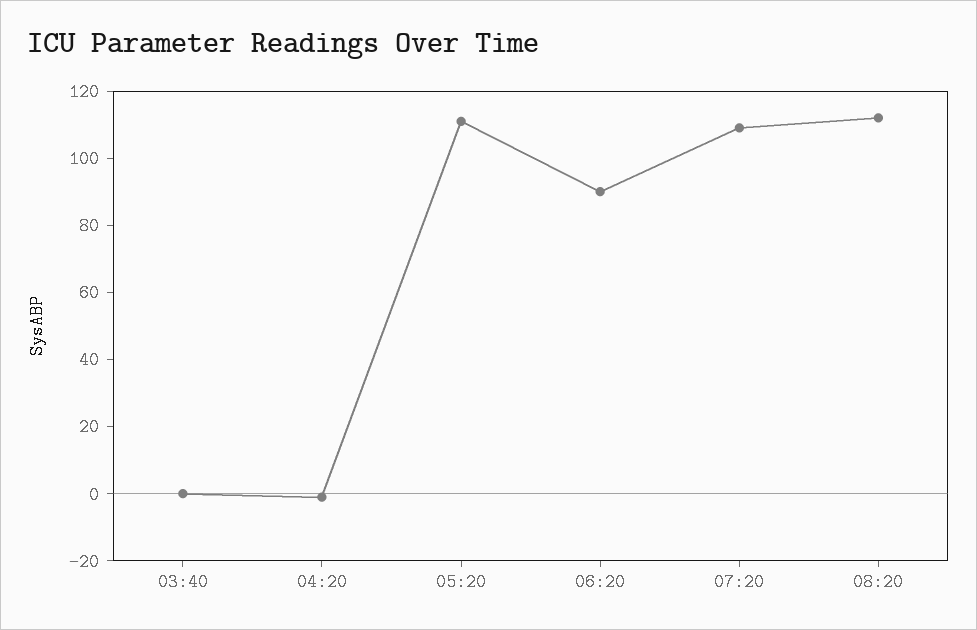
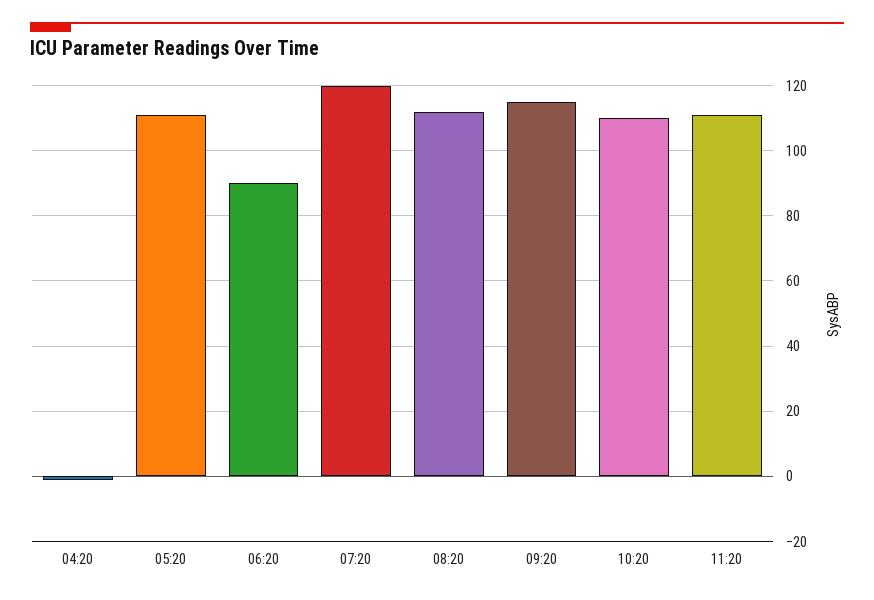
03:40: 0 -> none
07:20: 110 -> 120
09:20: none -> 115
10:20: none -> 110
11:20: none -> 110

